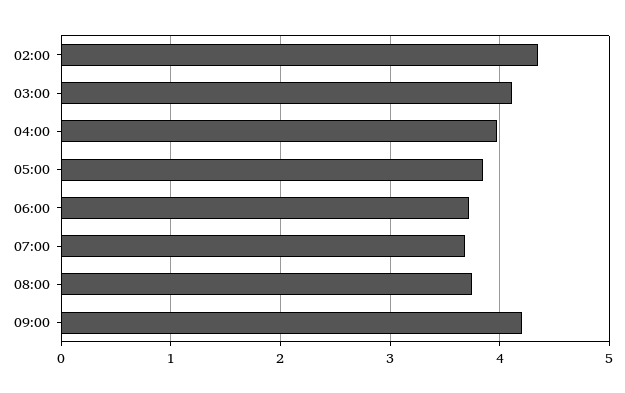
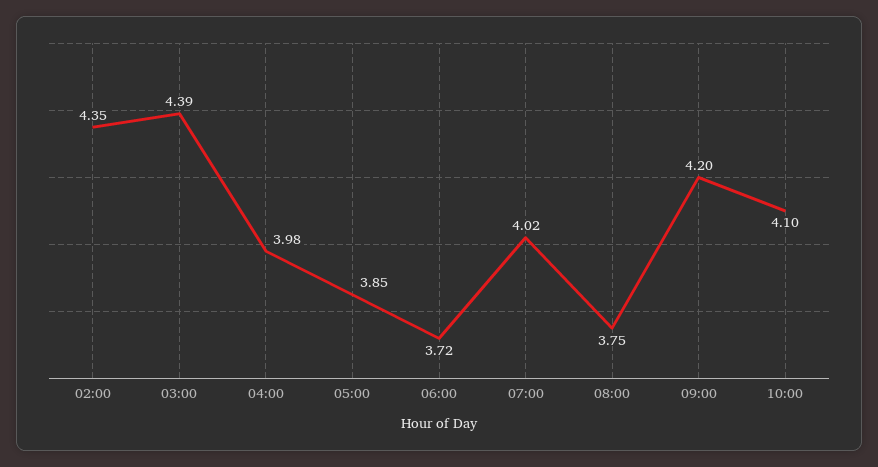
03:00: 4.1 -> 4.39
07:00: 3.7 -> 4.02
10:00: none -> 4.1

